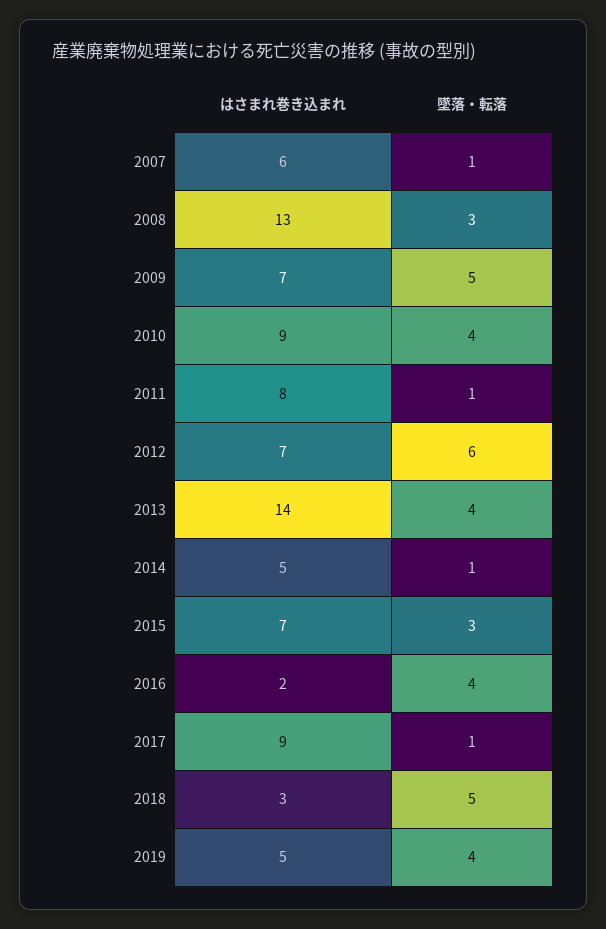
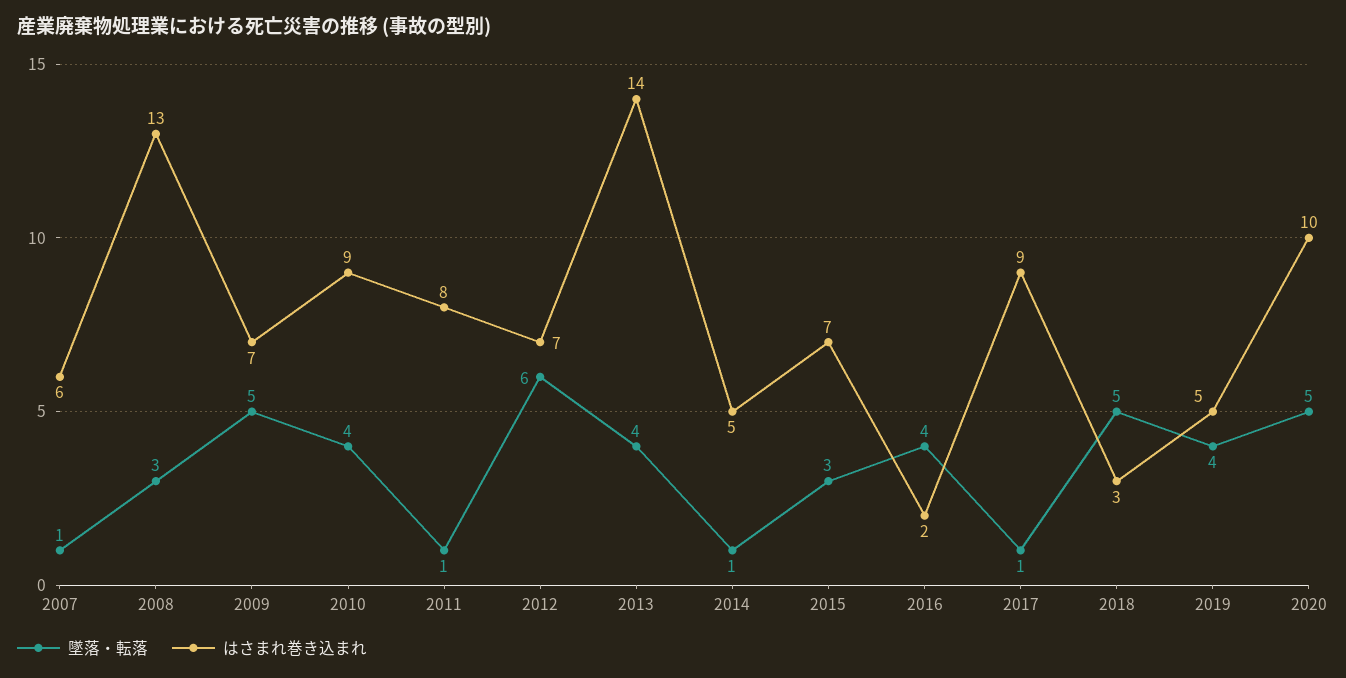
墜落・転落, 2020: none -> 5
はさまれ巻き込まれ, 2020: none -> 10

